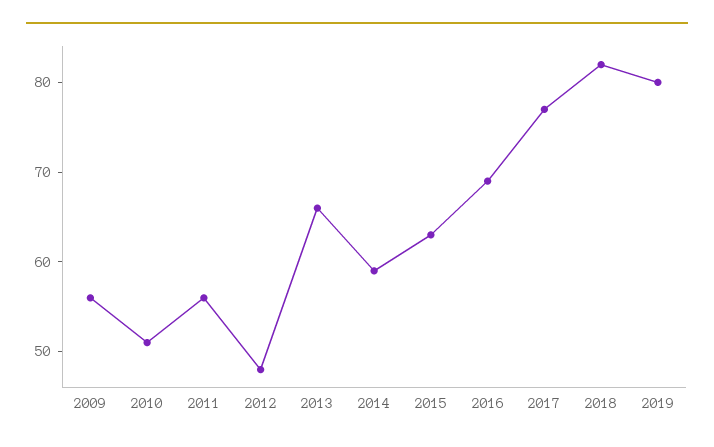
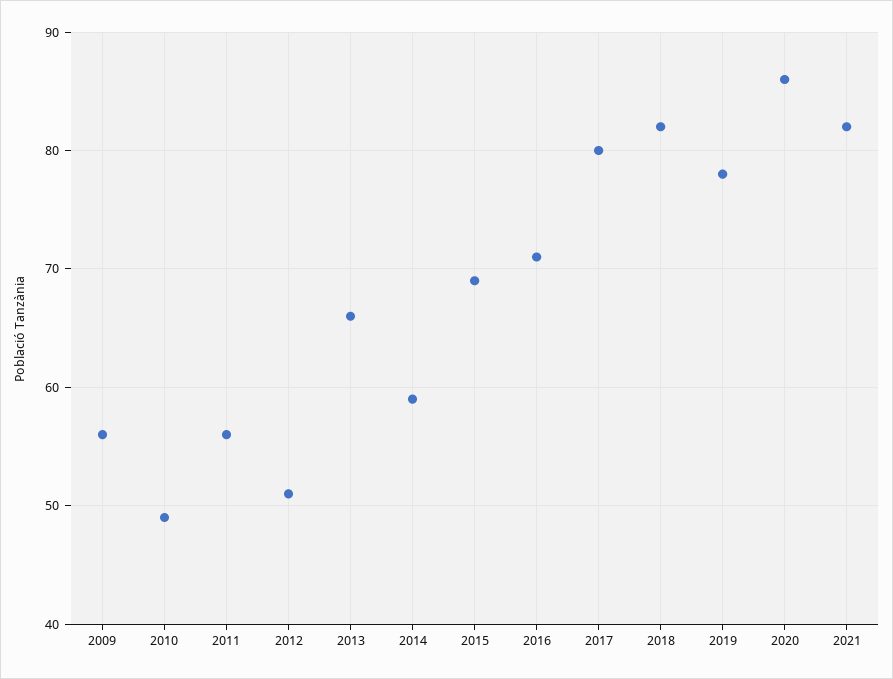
2010: 51 -> 49
2012: 48 -> 51
2015: 63 -> 69
2016: 69 -> 71
2017: 77 -> 80
2019: 80 -> 78
2020: none -> 86
2021: none -> 82

